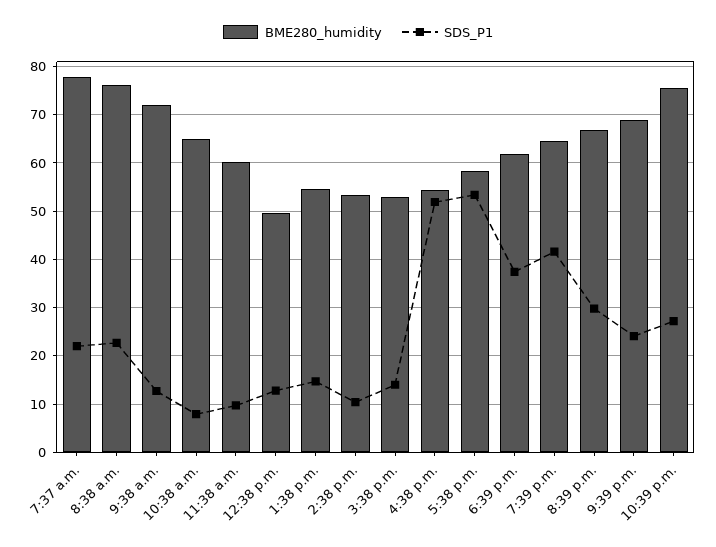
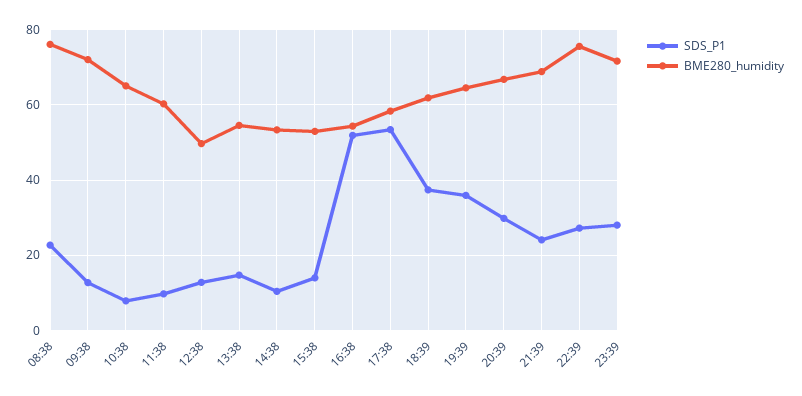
BME280_humidity, 7:37 a.m.: 78 -> none
SDS_P1, 7:37 a.m.: 22 -> none
SDS_P1, 7:39 p.m.: 42 -> 36
SDS_P1, 23:39: none -> 28
BME280_humidity, 23:39: none -> 72

